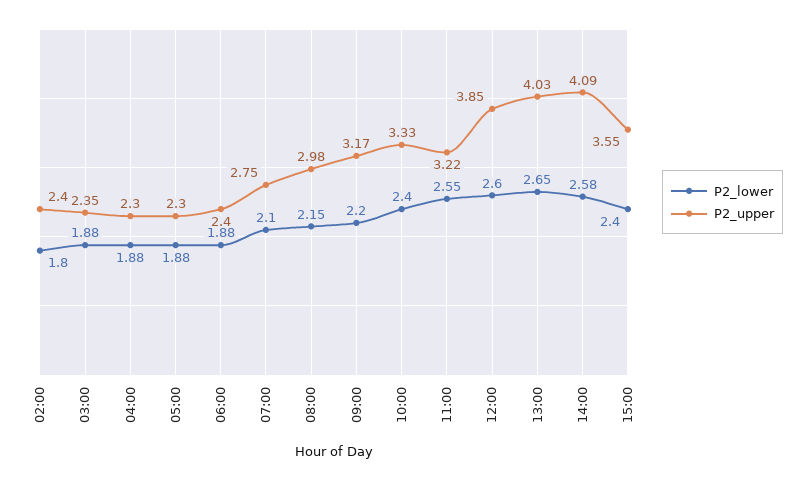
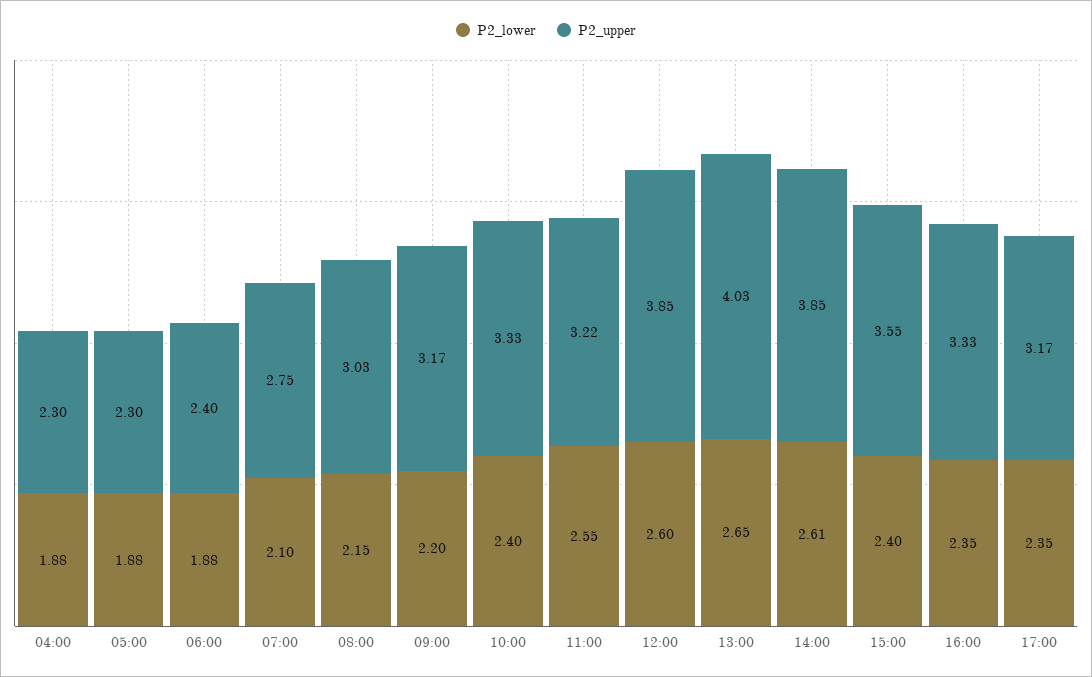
P2_lower, 02:00: 1.8 -> none
P2_upper, 02:00: 2.4 -> none
P2_lower, 03:00: 1.88 -> none
P2_upper, 03:00: 2.35 -> none
P2_upper, 08:00: 2.98 -> 3.03
P2_lower, 14:00: 2.58 -> 2.61
P2_upper, 14:00: 4.09 -> 3.85
P2_lower, 16:00: none -> 2.35
P2_upper, 16:00: none -> 3.33
P2_lower, 17:00: none -> 2.35
P2_upper, 17:00: none -> 3.17

